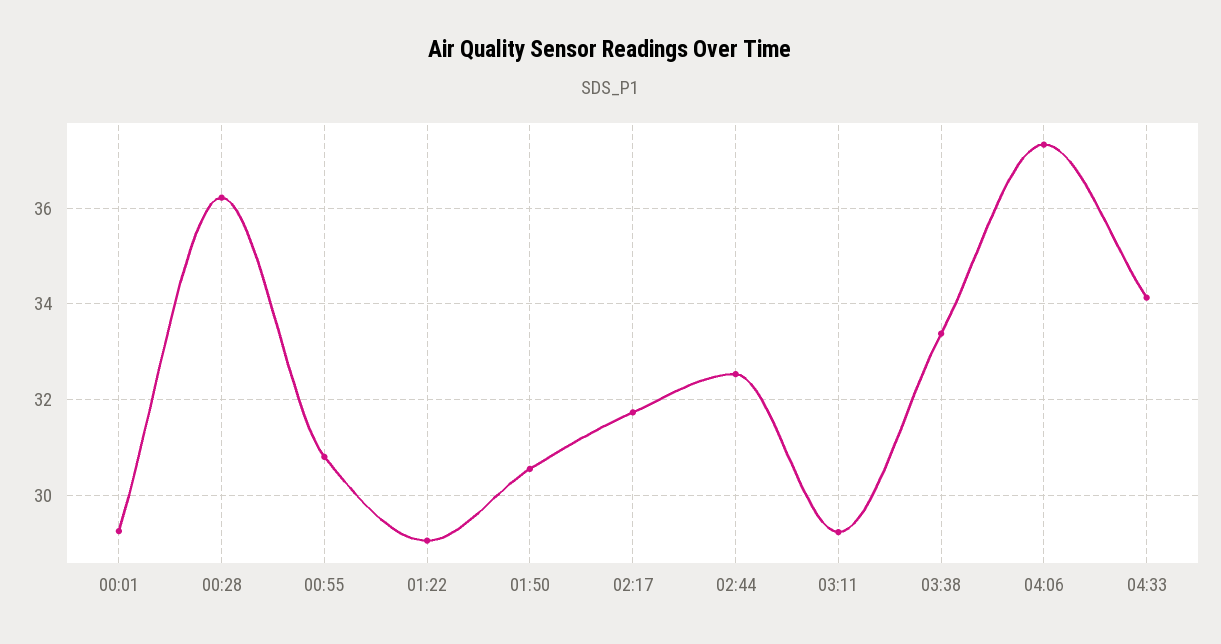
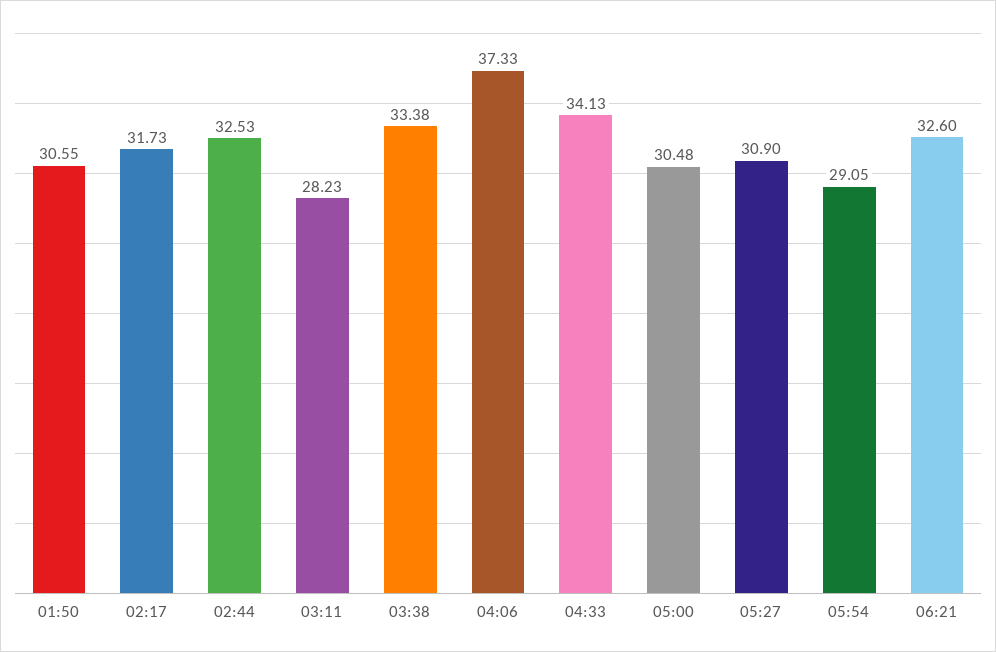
00:01: 29.2 -> none
00:28: 36.2 -> none
00:55: 30.8 -> none
01:22: 29 -> none
03:11: 29.2 -> 28.23
05:00: none -> 30.48
05:27: none -> 30.9
05:54: none -> 29.05
06:21: none -> 32.6

